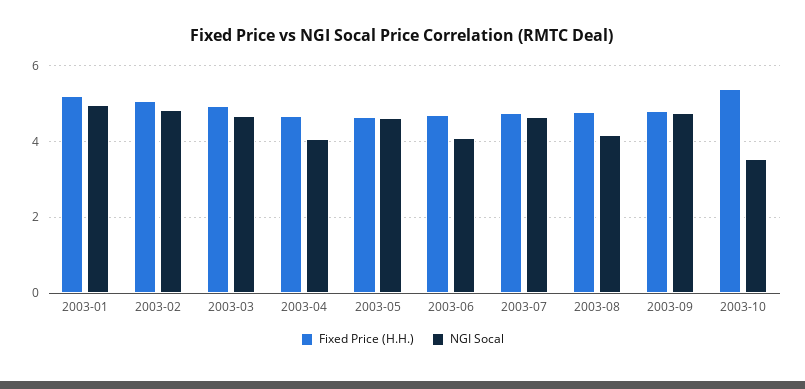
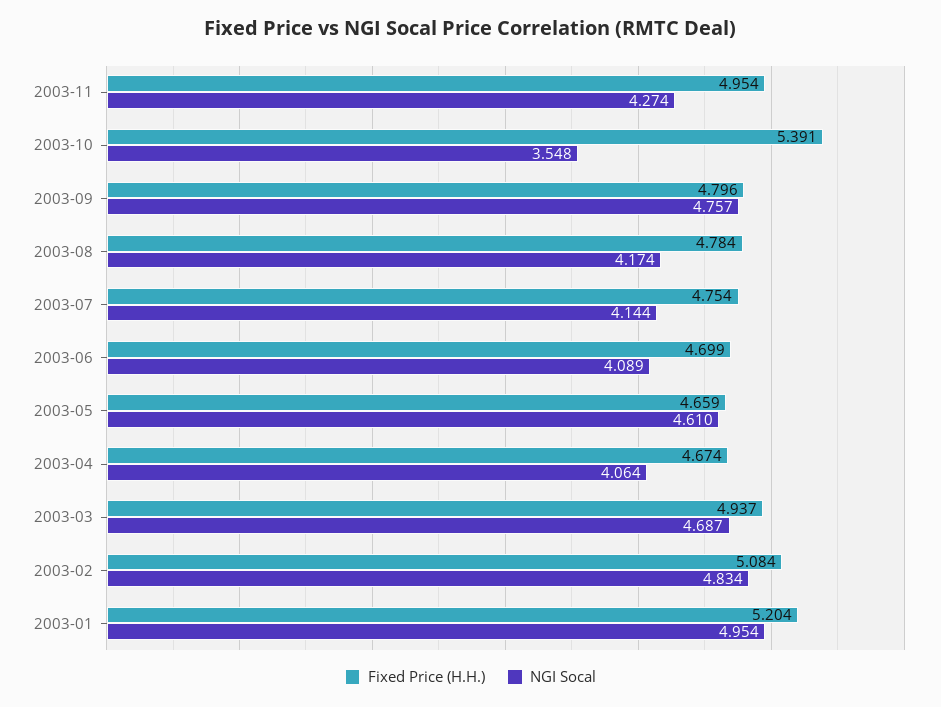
NGI Socal, 2003-07: 4.6 -> 4.144
Fixed Price (H.H.), 2003-11: none -> 4.954
NGI Socal, 2003-11: none -> 4.274

